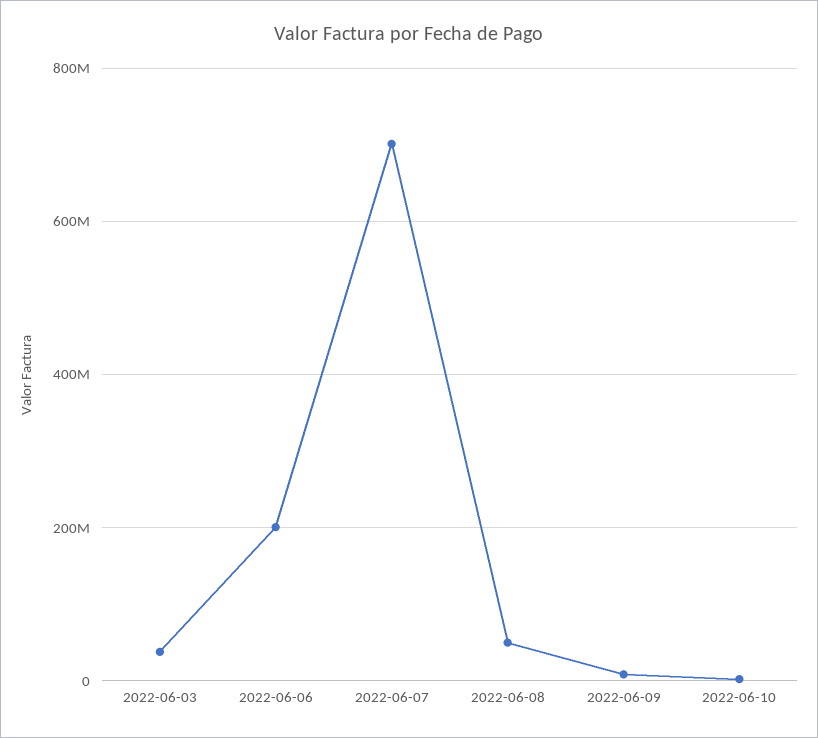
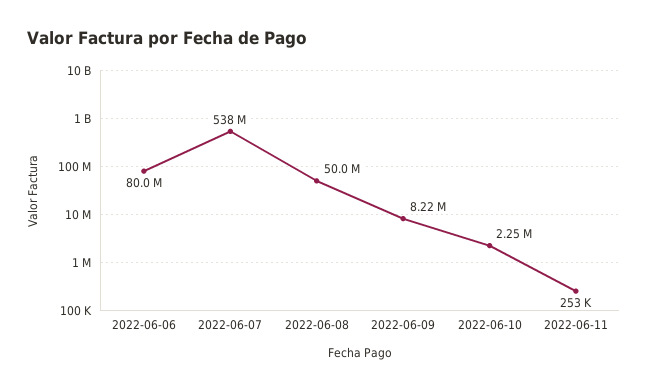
2022-06-03: 40000000 -> none
2022-06-06: 200000000 -> 80000000
2022-06-07: 700000000 -> 538000000
2022-06-11: none -> 253000

